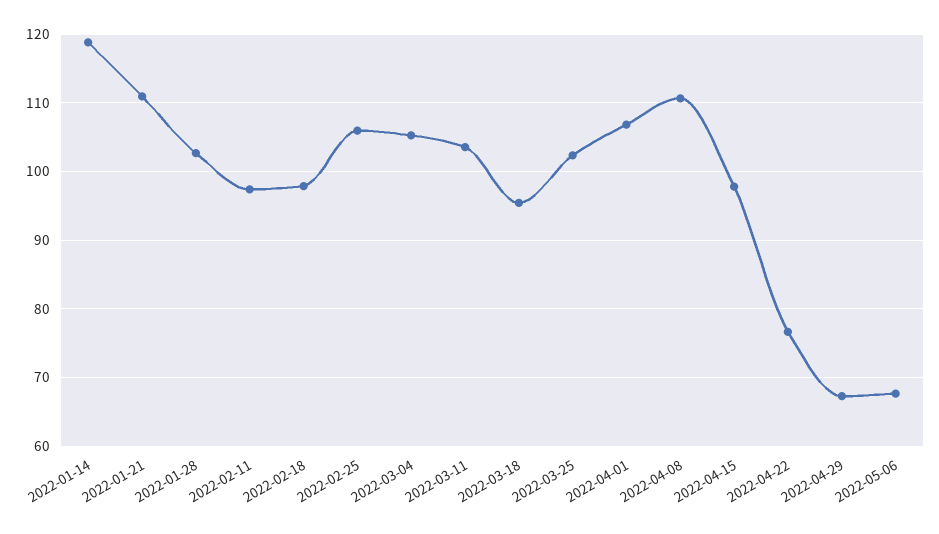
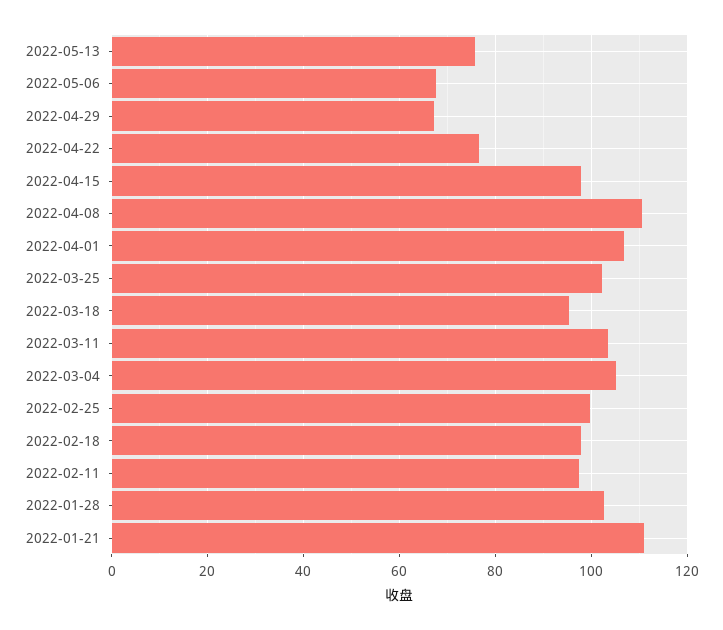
2022-01-14: 119 -> none
2022-02-25: 106 -> 100
2022-05-13: none -> 76

